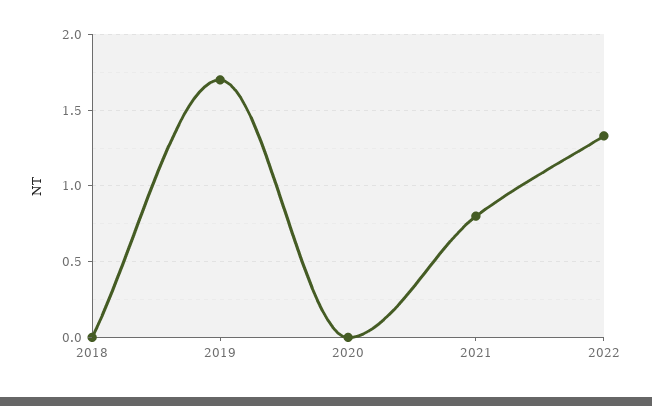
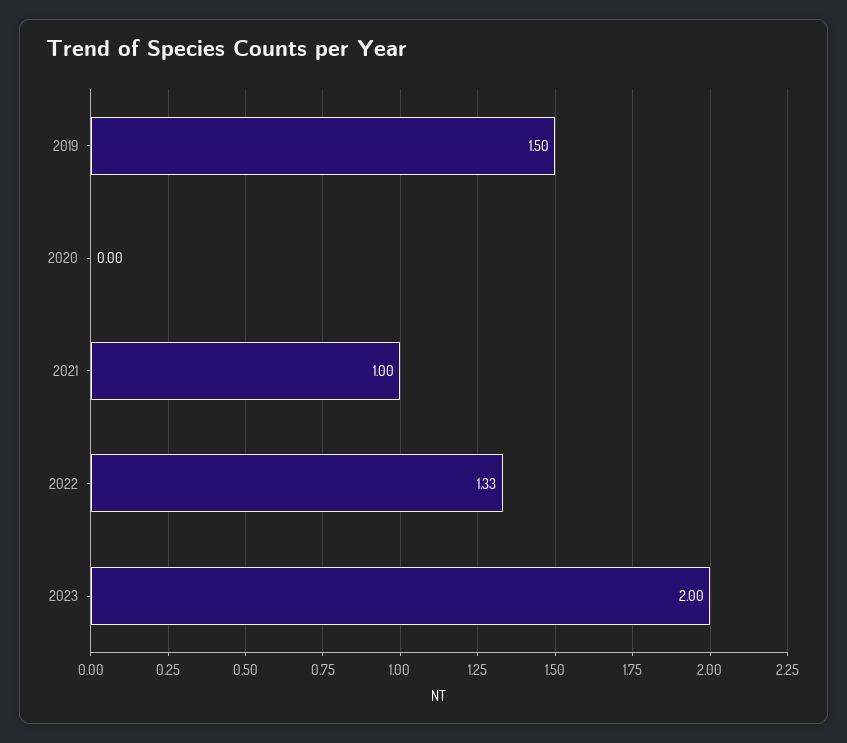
2018: 0 -> none
2019: 1.7 -> 1.5
2021: 0.8 -> 1
2023: none -> 2

